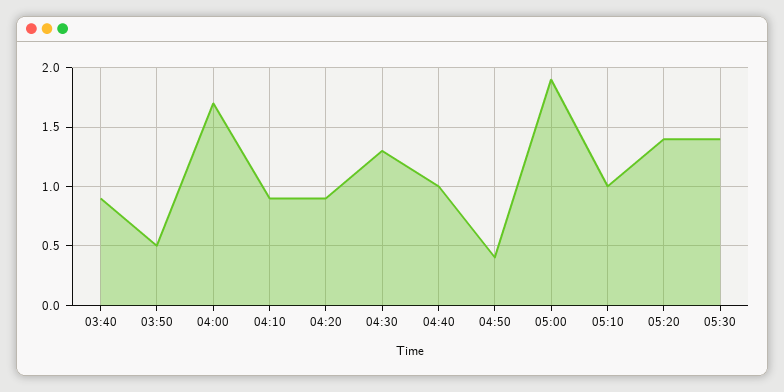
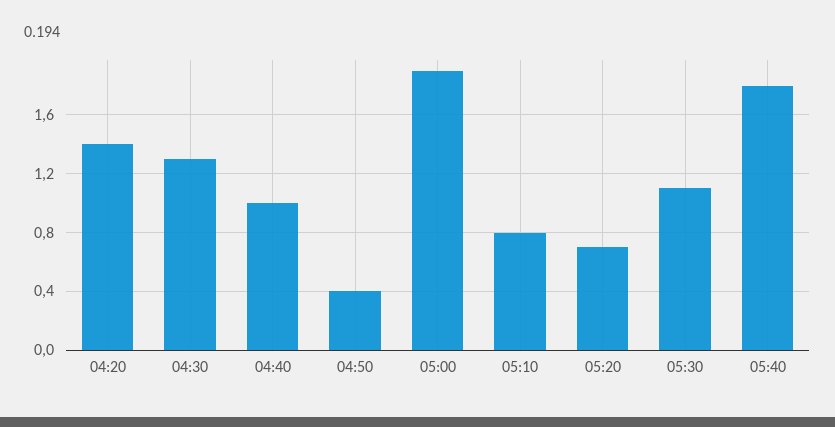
03:40: 0.9 -> none
03:50: 0.5 -> none
04:00: 1.7 -> none
04:10: 0.9 -> none
04:20: 0.9 -> 1.4
05:10: 1 -> 0.8
05:20: 1.4 -> 0.7
05:30: 1.4 -> 1.1
05:40: none -> 1.8

